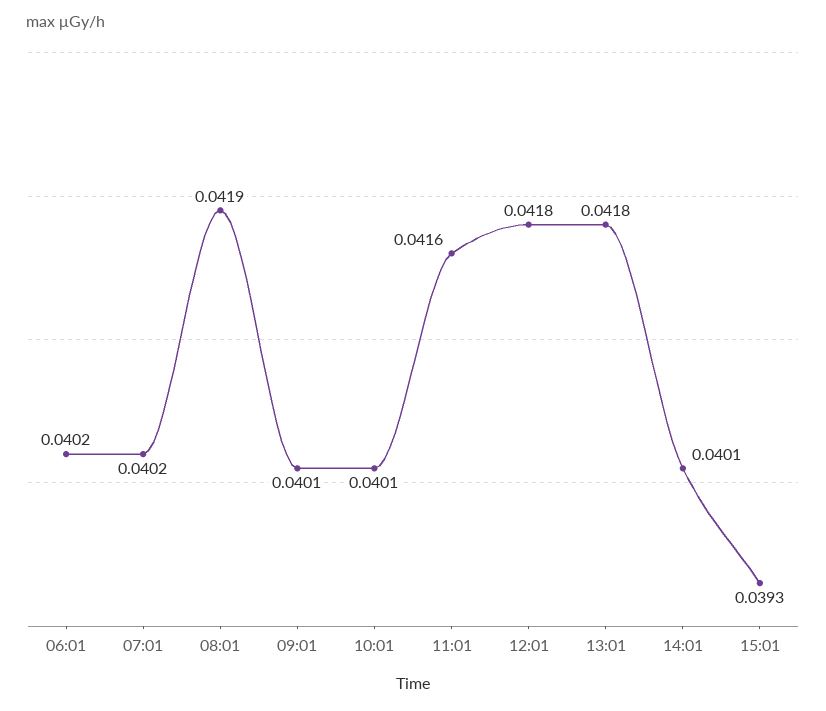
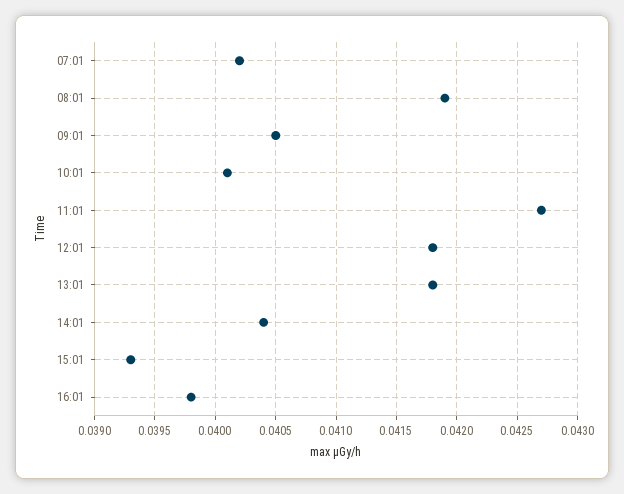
06:01: 0.0402 -> none
09:01: 0.0401 -> 0.0405
11:01: 0.0416 -> 0.0427
14:01: 0.0401 -> 0.0404
16:01: none -> 0.0398

